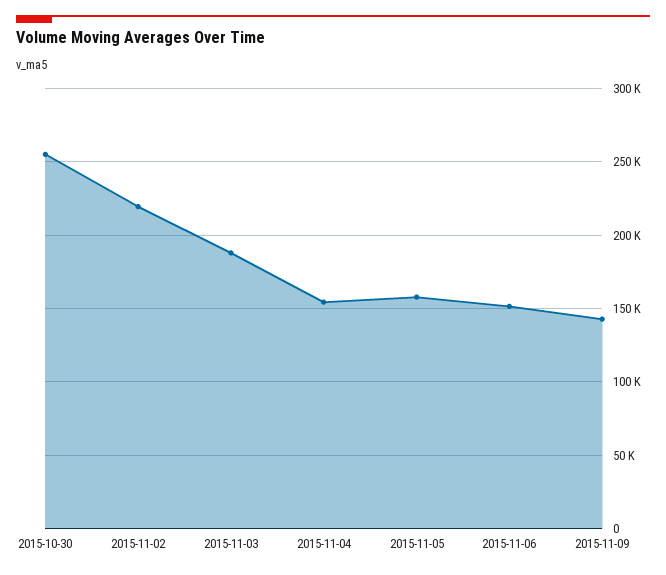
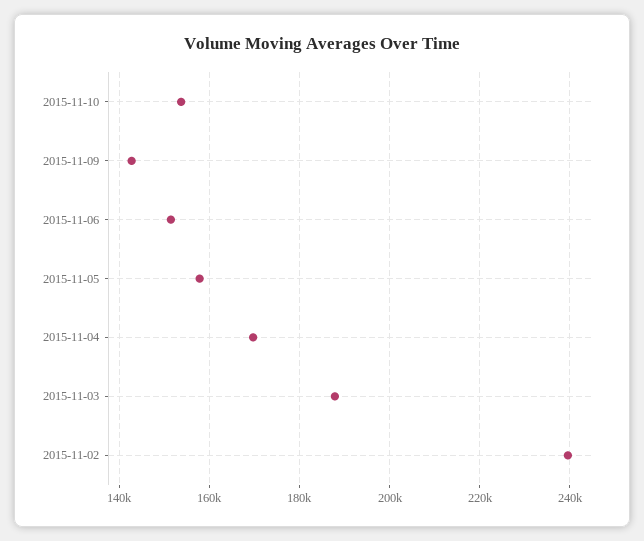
2015-10-30: 255000 -> none
2015-11-02: 220000 -> 240000
2015-11-04: 155000 -> 170000
2015-11-10: none -> 154000

